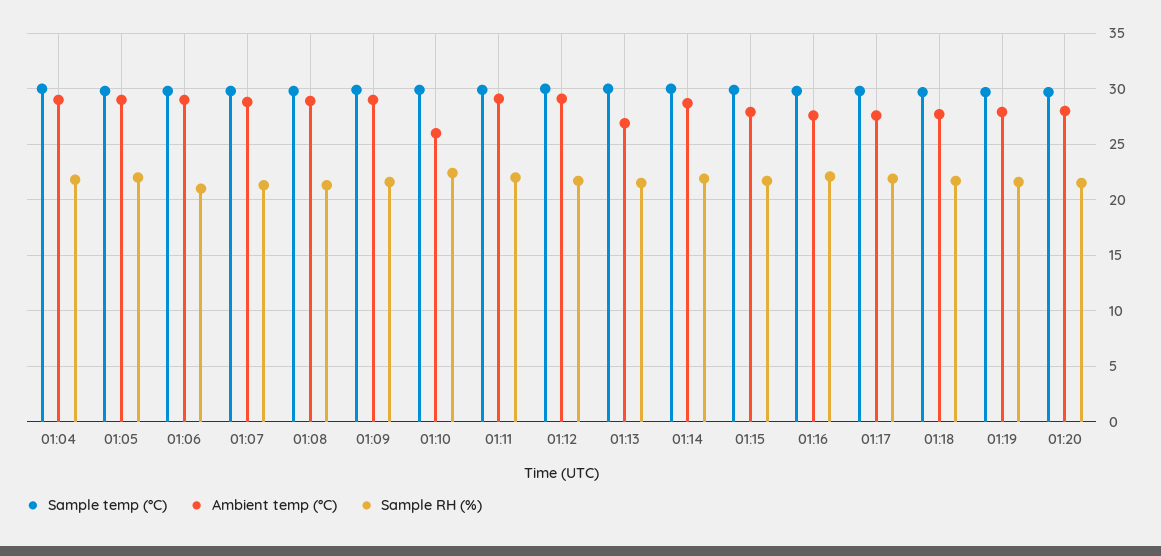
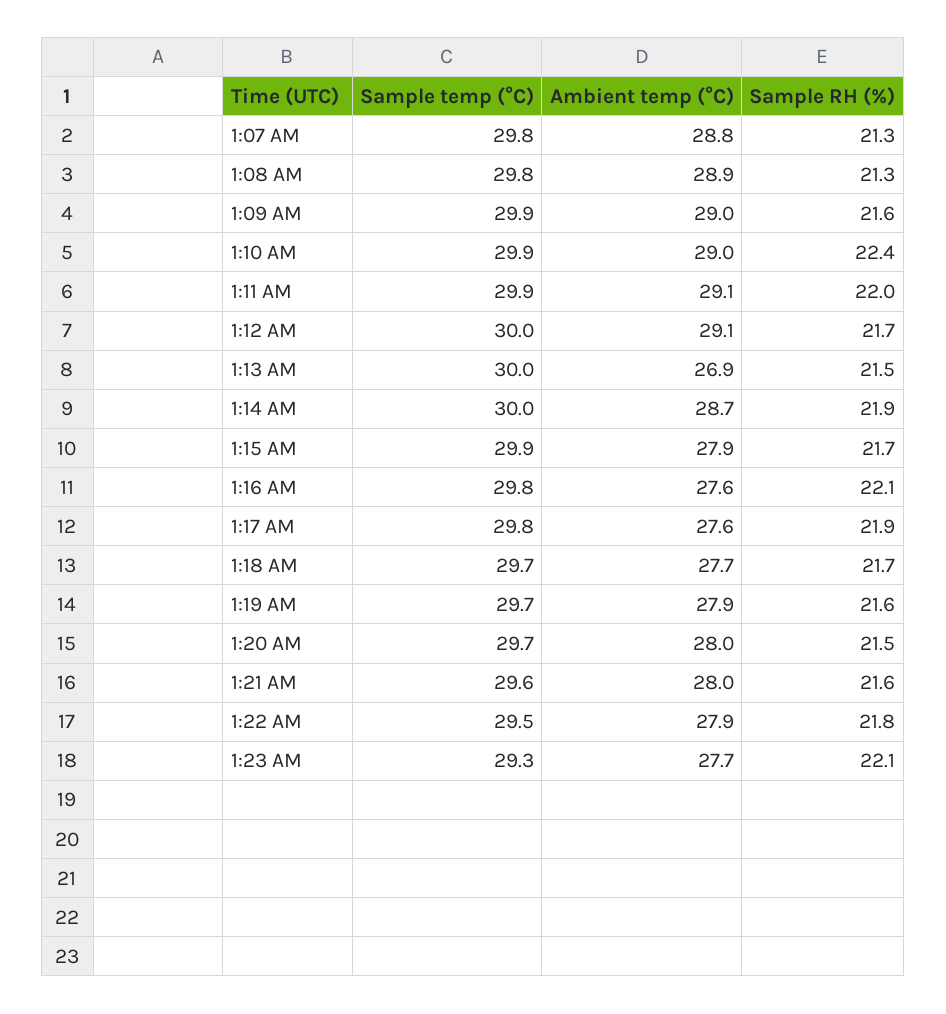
Sample temp (°C), 01:04: 30 -> none
Ambient temp (°C), 01:04: 29 -> none
Sample RH (%), 01:04: 22 -> none
Sample temp (°C), 01:05: 30 -> none
Ambient temp (°C), 01:05: 29 -> none
Sample RH (%), 01:05: 22 -> none
Sample temp (°C), 01:06: 30 -> none
Ambient temp (°C), 01:06: 29 -> none
Sample RH (%), 01:06: 21 -> none
Ambient temp (°C), 01:10: 26 -> 29
Sample temp (°C), 1:21 AM: none -> 29.6
Ambient temp (°C), 1:21 AM: none -> 28
Sample RH (%), 1:21 AM: none -> 21.6
Sample temp (°C), 1:22 AM: none -> 29.5
Ambient temp (°C), 1:22 AM: none -> 27.9
Sample RH (%), 1:22 AM: none -> 21.8
Sample temp (°C), 1:23 AM: none -> 29.3
Ambient temp (°C), 1:23 AM: none -> 27.7
Sample RH (%), 1:23 AM: none -> 22.1

